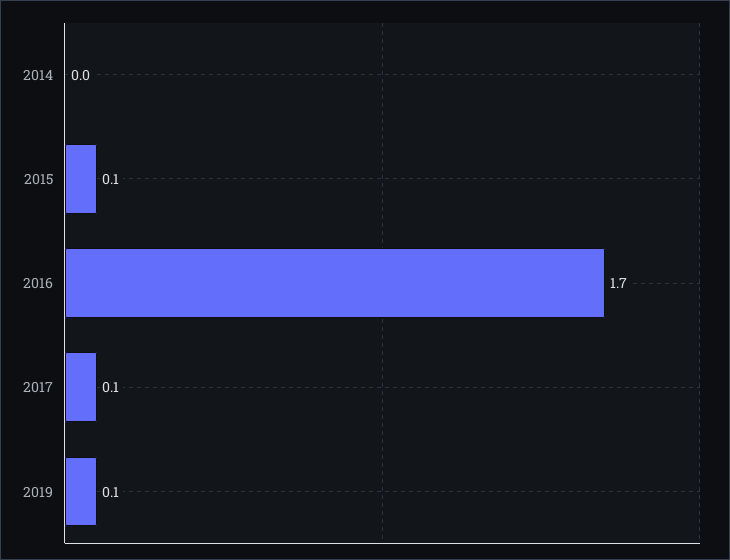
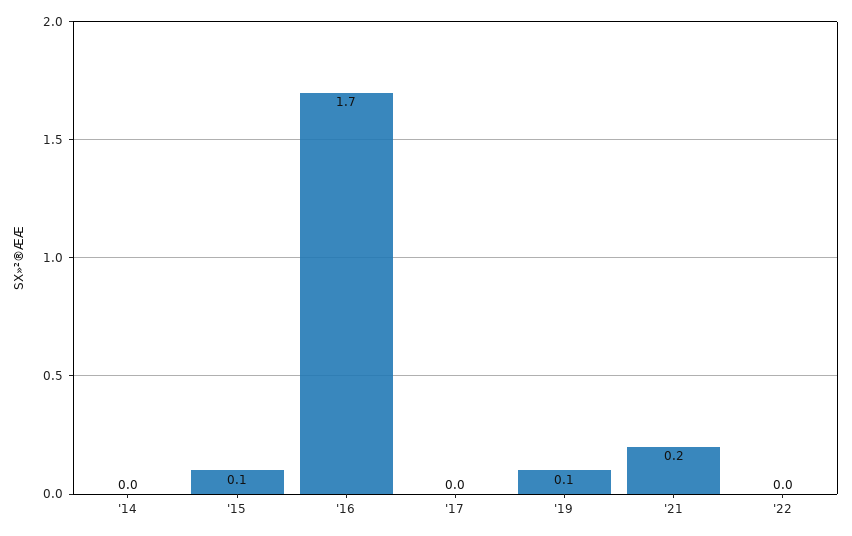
2017: 0.1 -> 0
'21: none -> 0.2
'22: none -> 0

